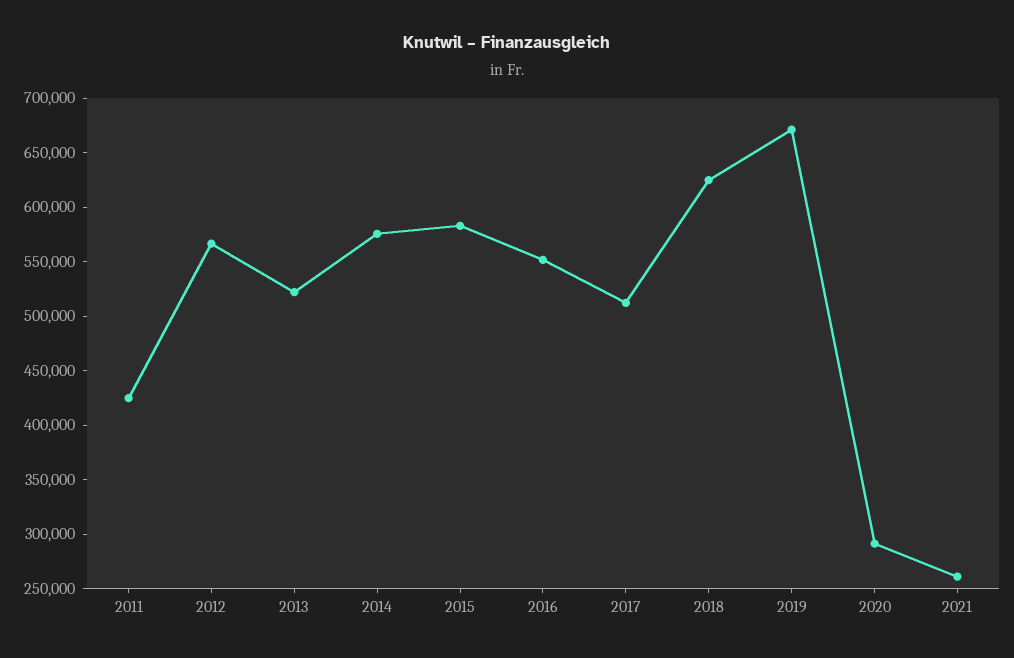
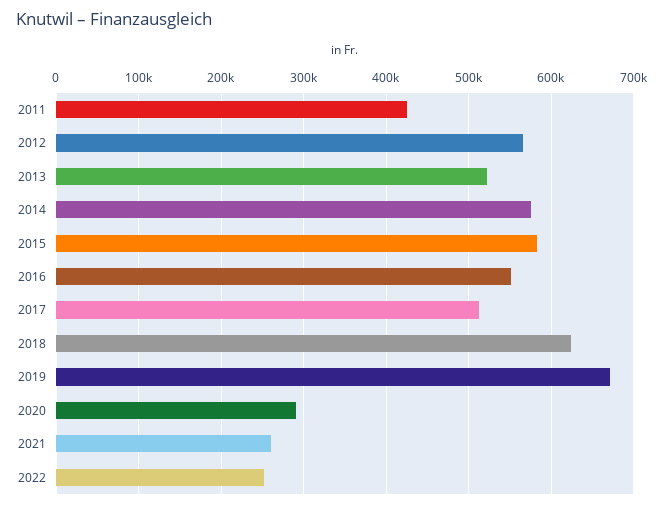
2022: none -> 250000

